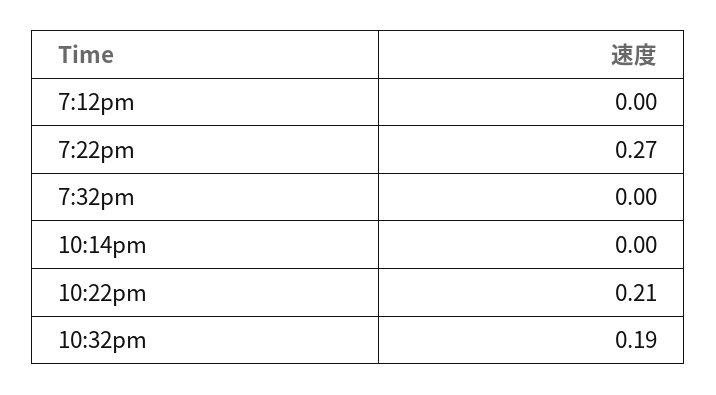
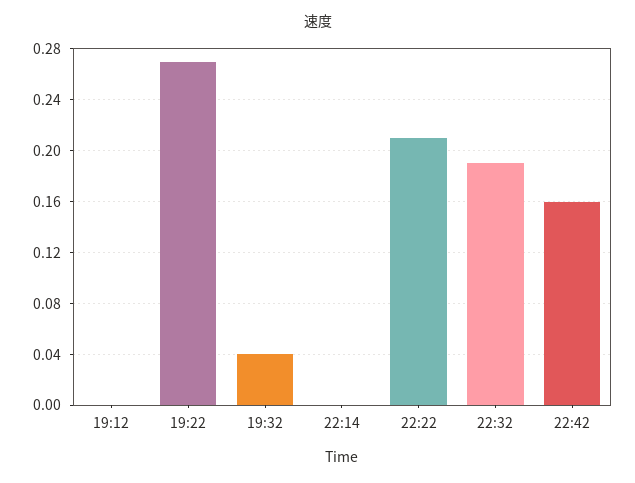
7:32pm: 0 -> 0.04
22:42: none -> 0.16

